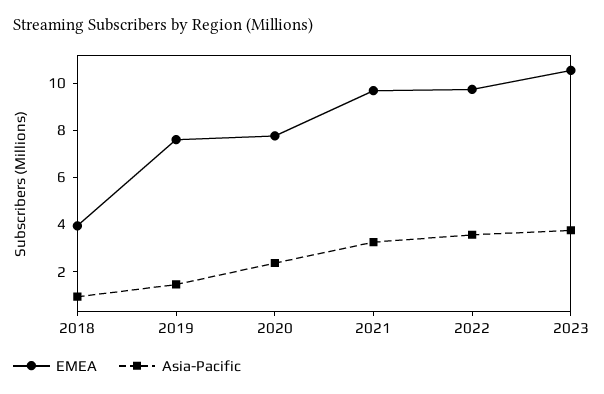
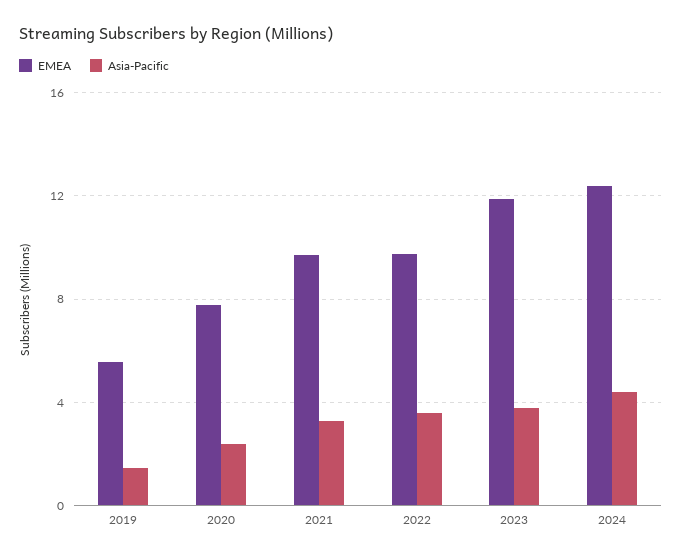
EMEA, 2018: 4 -> none
Asia-Pacific, 2018: 1 -> none
EMEA, 2019: 7.5 -> 5.5
EMEA, 2023: 10.5 -> 12
EMEA, 2024: none -> 12.5
Asia-Pacific, 2024: none -> 4.5

